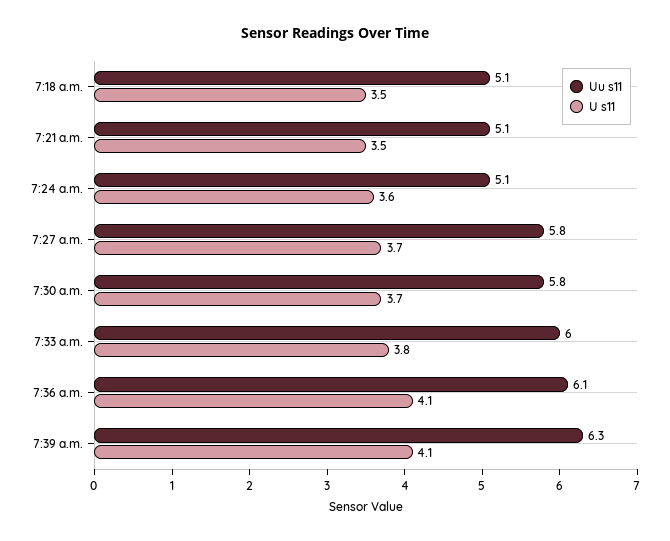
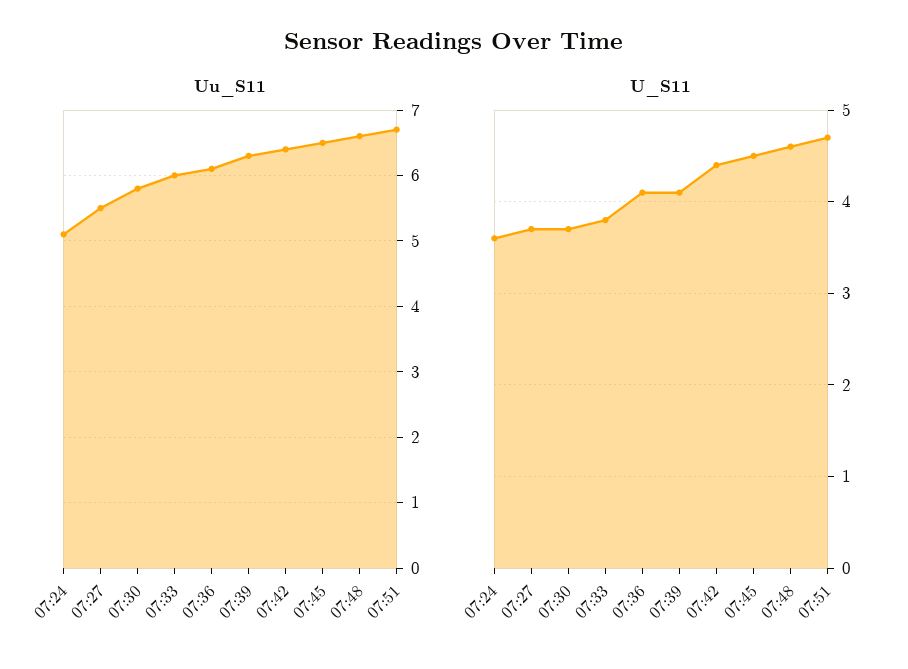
Uu s11, 7:18 a.m.: 5.1 -> none
U s11, 7:18 a.m.: 3.5 -> none
Uu s11, 7:21 a.m.: 5.1 -> none
U s11, 7:21 a.m.: 3.5 -> none
Uu s11, 7:27 a.m.: 5.8 -> 5.5
Uu s11, 07:42: none -> 6.4
Uu s11, 07:45: none -> 6.5
Uu s11, 07:48: none -> 6.6
Uu s11, 07:51: none -> 6.7
U s11, 07:42: none -> 4.4
U s11, 07:45: none -> 4.5
U s11, 07:48: none -> 4.6
U s11, 07:51: none -> 4.7

